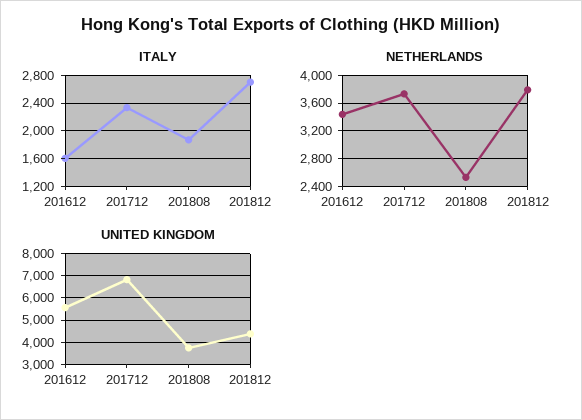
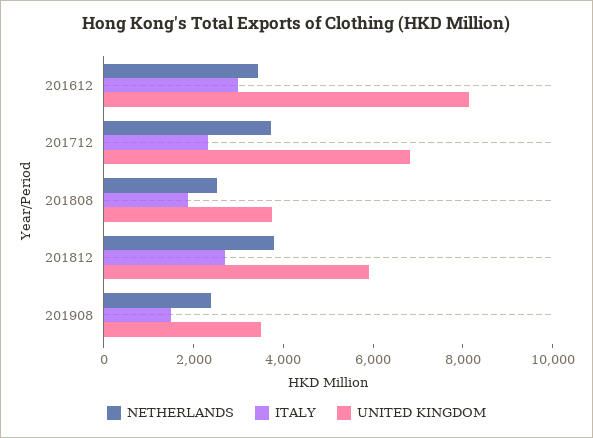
ITALY, 201612: 1600 -> 3000
UNITED KINGDOM, 201612: 5500 -> 8000
UNITED KINGDOM, 201812: 4500 -> 6000
NETHERLANDS, 201908: none -> 2500
ITALY, 201908: none -> 1500
UNITED KINGDOM, 201908: none -> 3500

